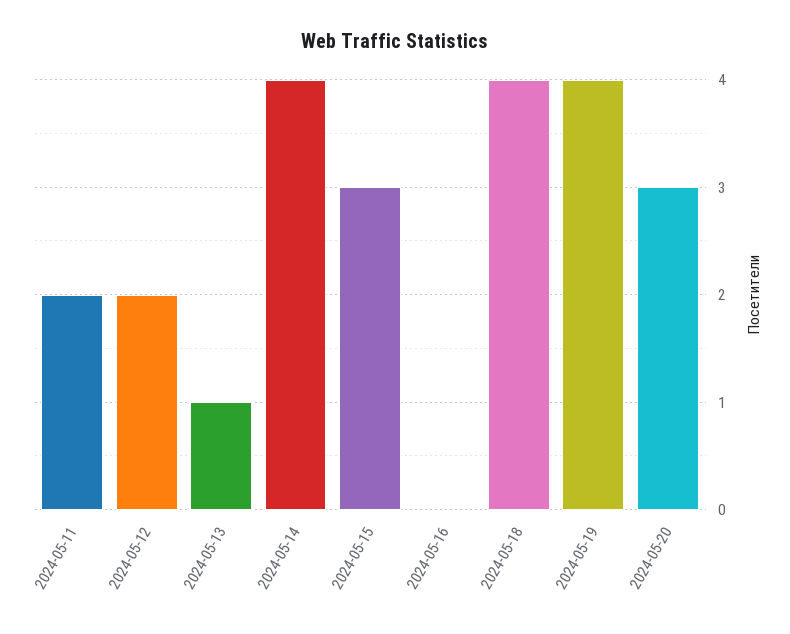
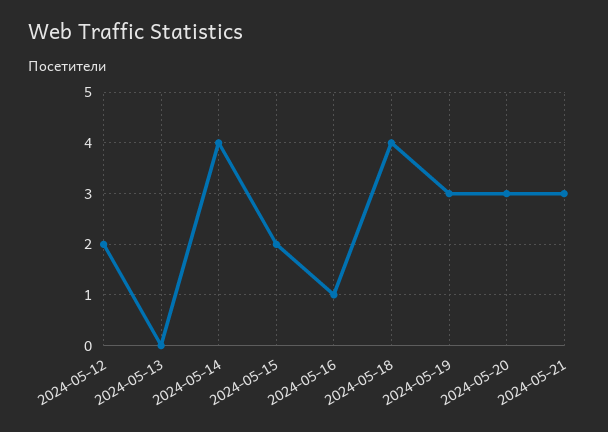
2024-05-11: 2 -> none
2024-05-13: 1 -> 0
2024-05-15: 3 -> 2
2024-05-16: 0 -> 1
2024-05-19: 4 -> 3
2024-05-21: none -> 3

